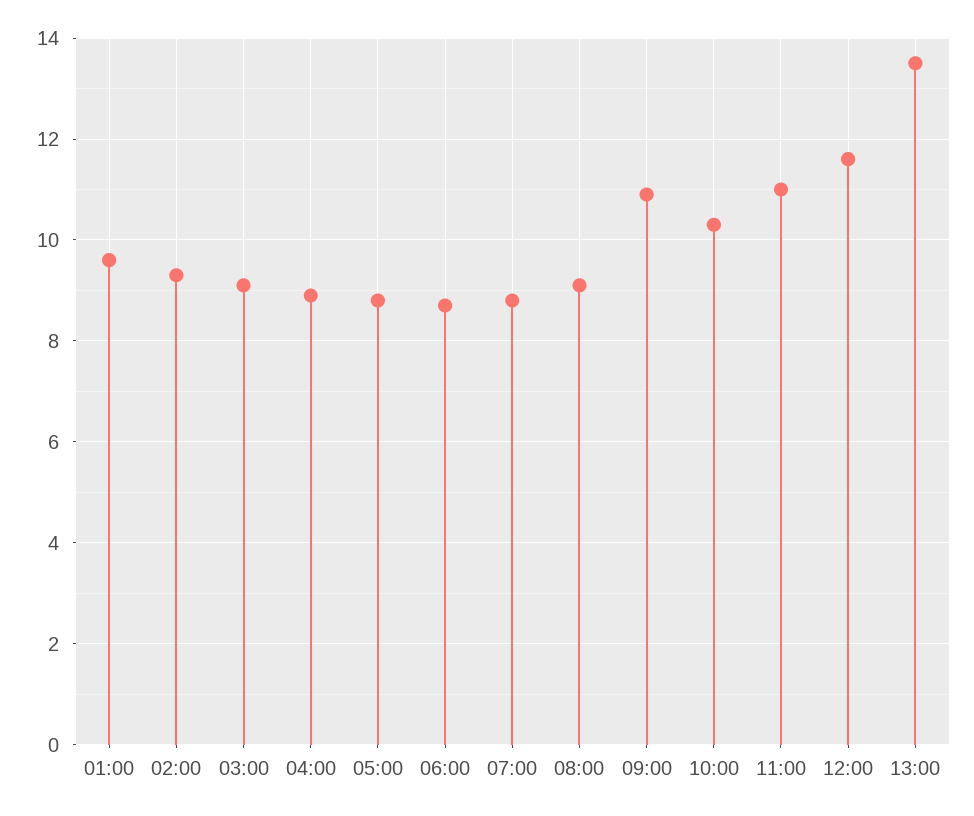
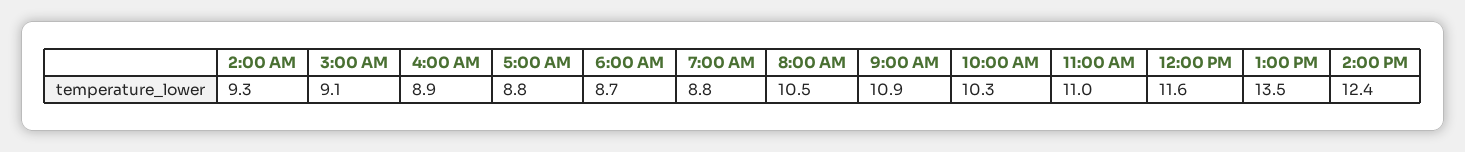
01:00: 9.5 -> none
08:00: 9 -> 10.5
2:00 PM: none -> 12.4

